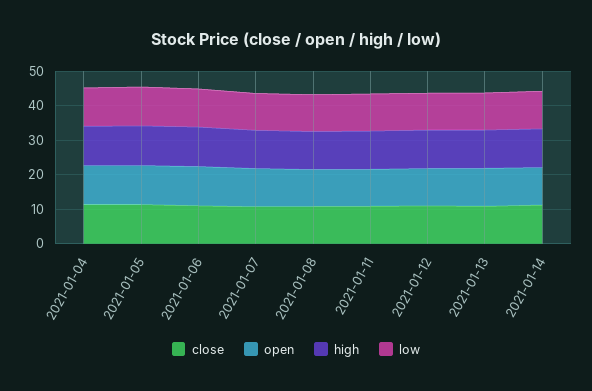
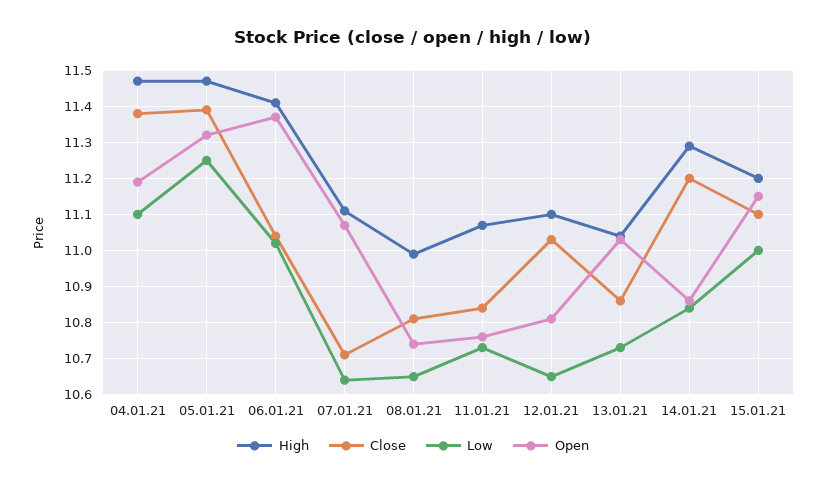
high, 15.01.21: none -> 11.2
close, 15.01.21: none -> 11.1
low, 15.01.21: none -> 11
open, 15.01.21: none -> 11.15

